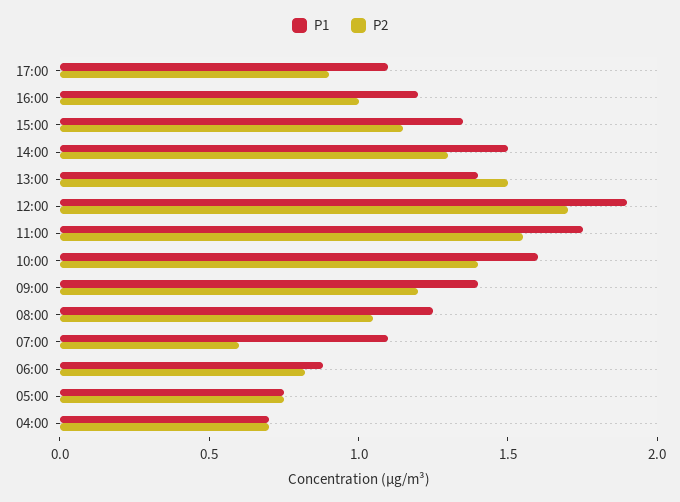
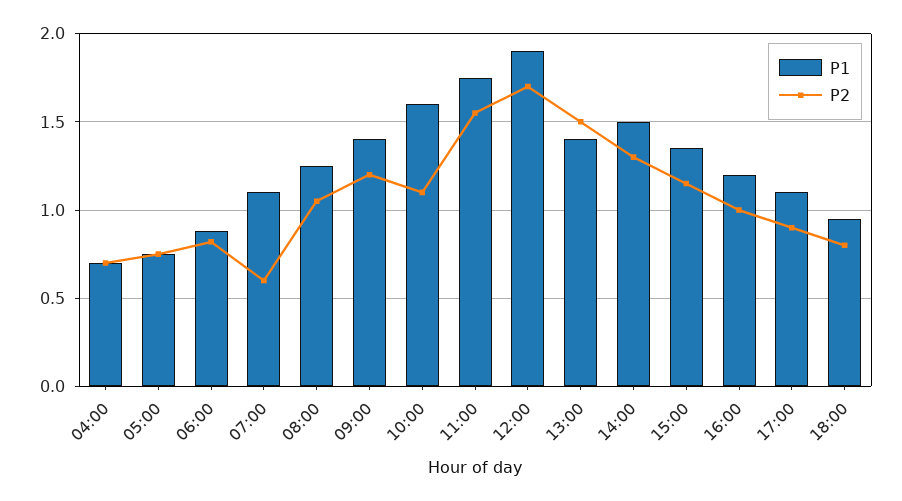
P2, 10:00: 1.4 -> 1.1
P1, 18:00: none -> 0.95
P2, 18:00: none -> 0.8

